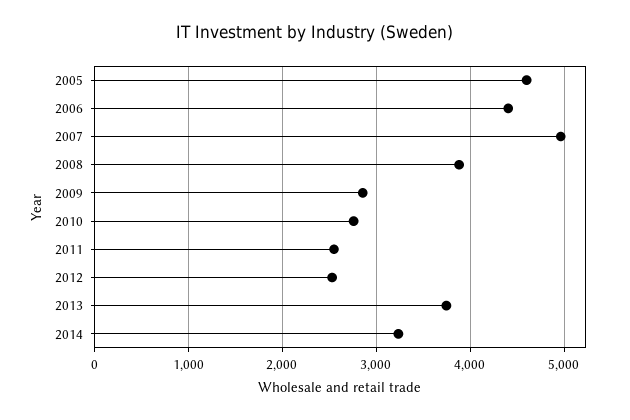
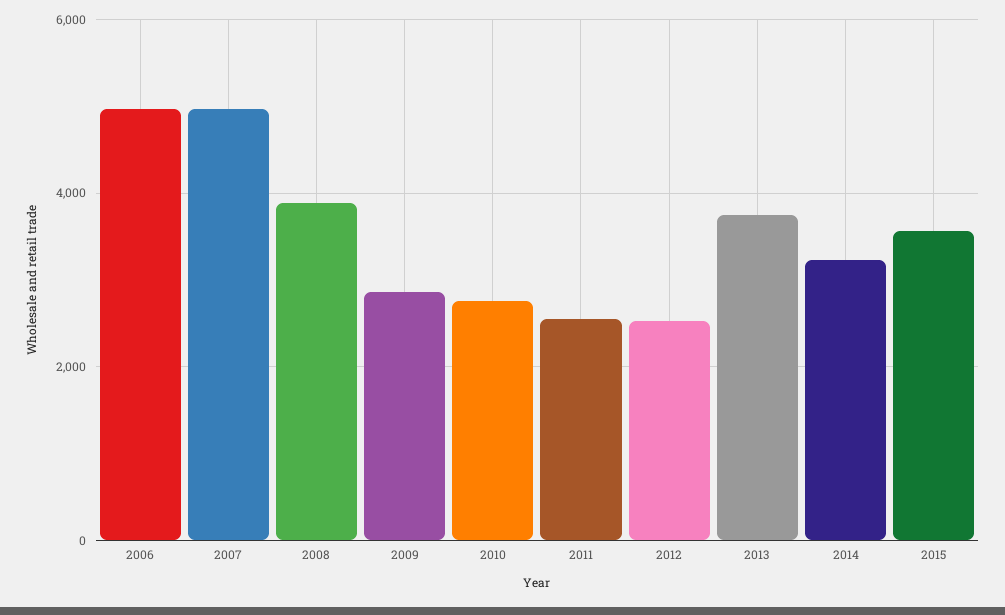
2005: 4600 -> none
2006: 4400 -> 5000
2015: none -> 3600

